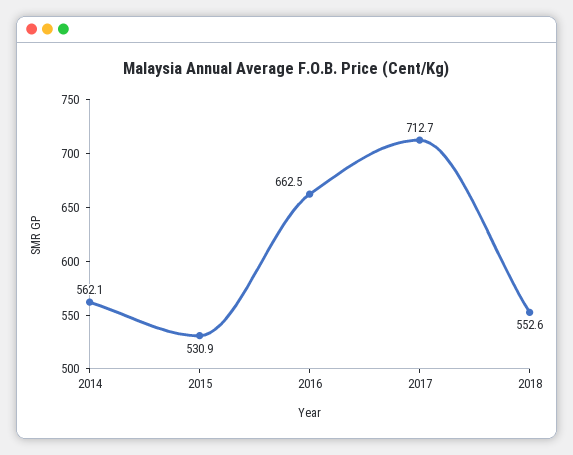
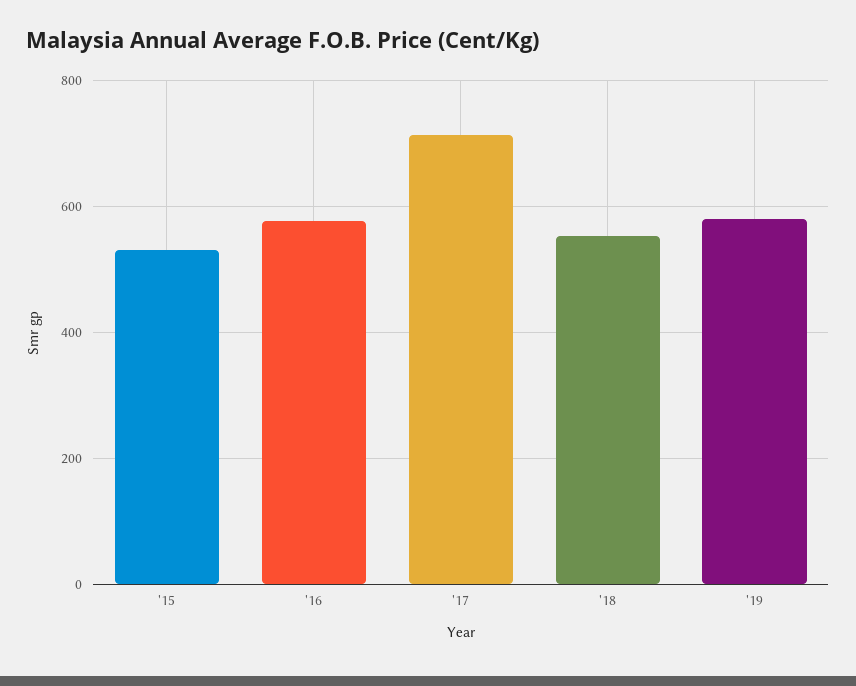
2014: 562.1 -> none
2016: 662.5 -> 580
'19: none -> 580

